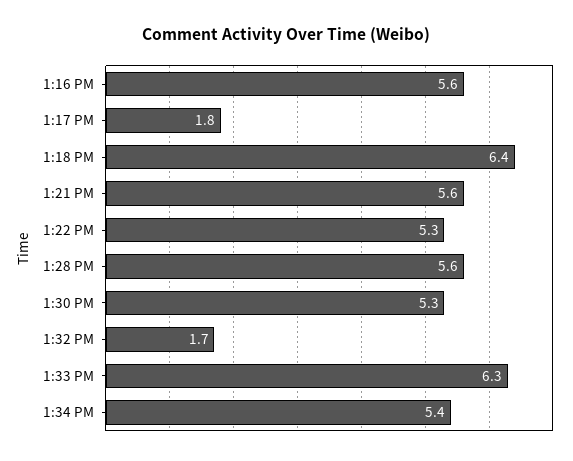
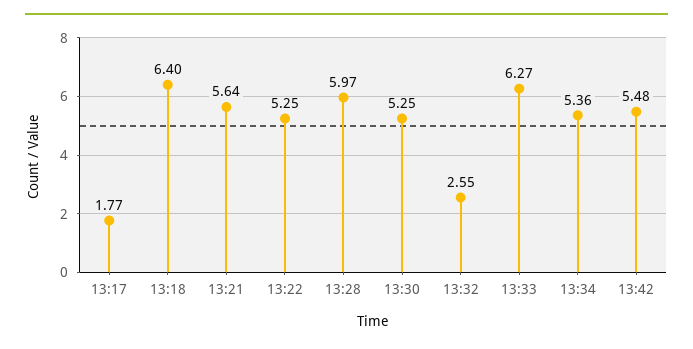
1:16 PM: 5.6 -> none
1:28 PM: 5.6 -> 5.97
1:32 PM: 1.7 -> 2.55
13:42: none -> 5.48

